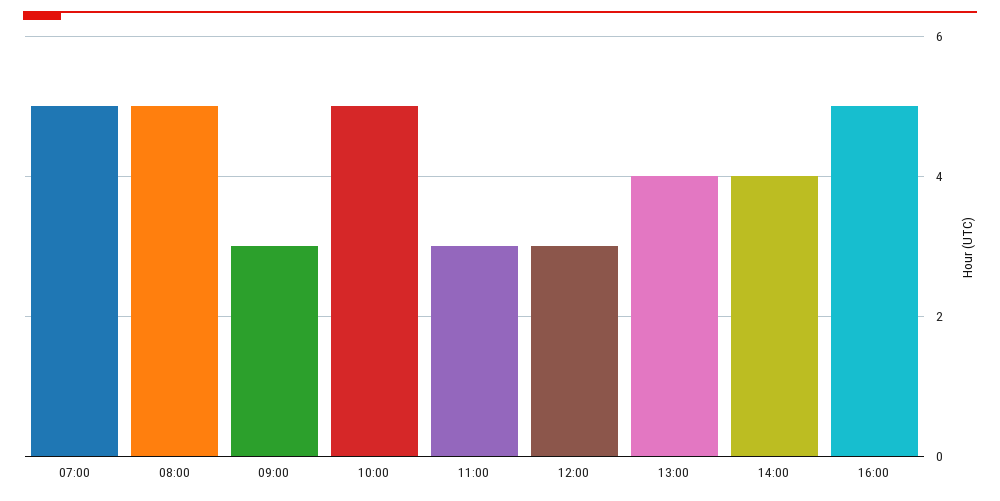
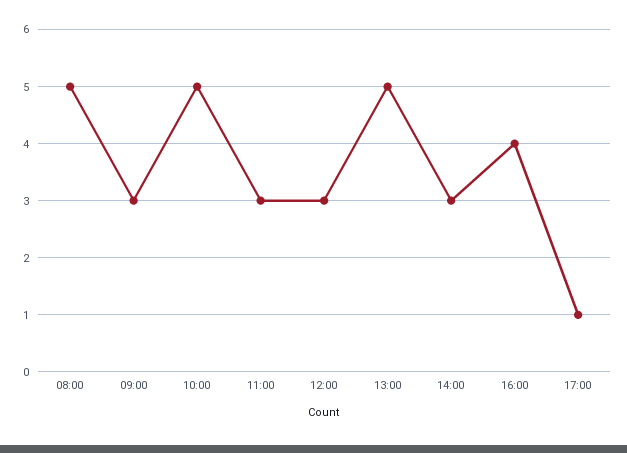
07:00: 5 -> none
13:00: 4 -> 5
14:00: 4 -> 3
16:00: 5 -> 4
17:00: none -> 1

